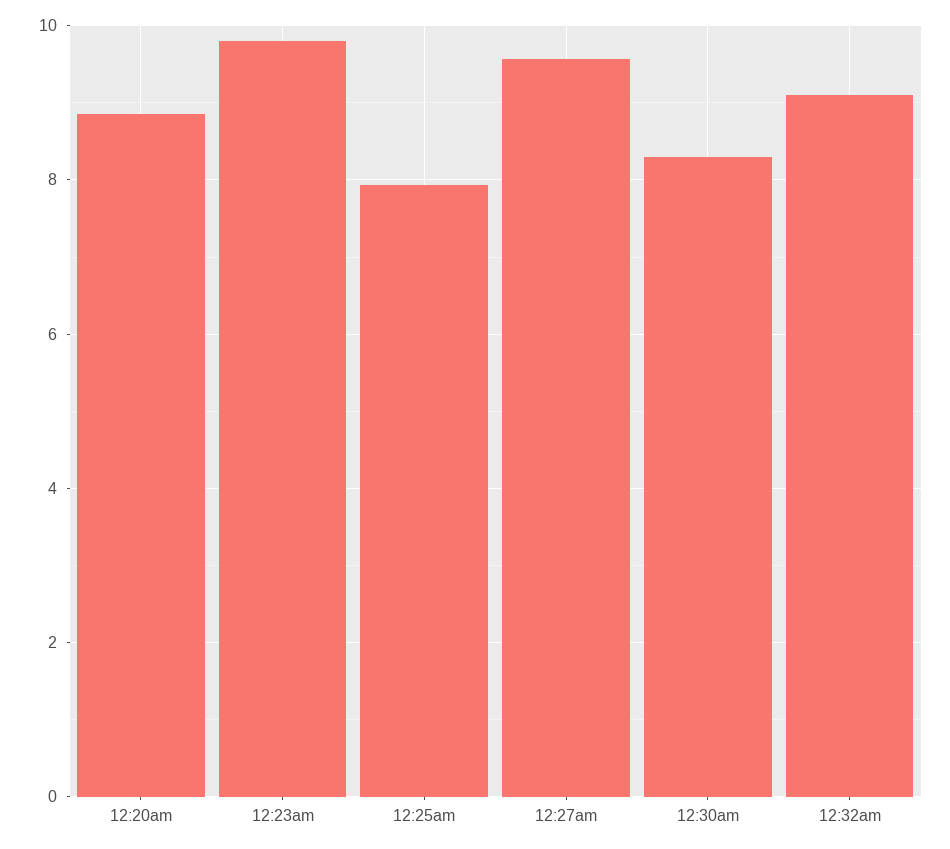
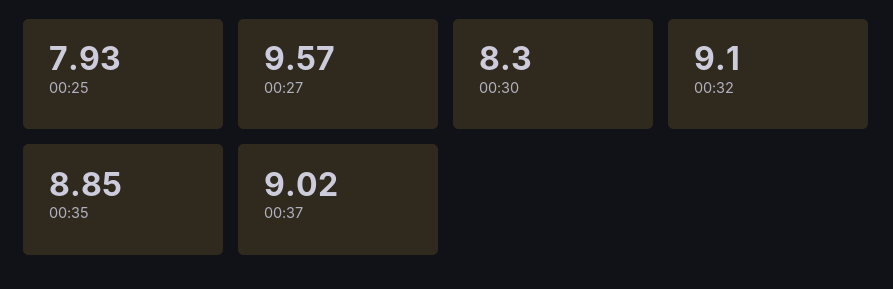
12:20am: 8.8 -> none
12:23am: 9.8 -> none
00:35: none -> 8.85
00:37: none -> 9.02

